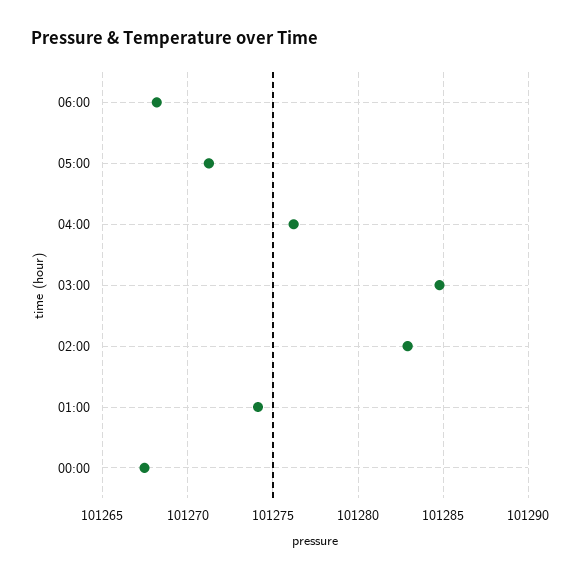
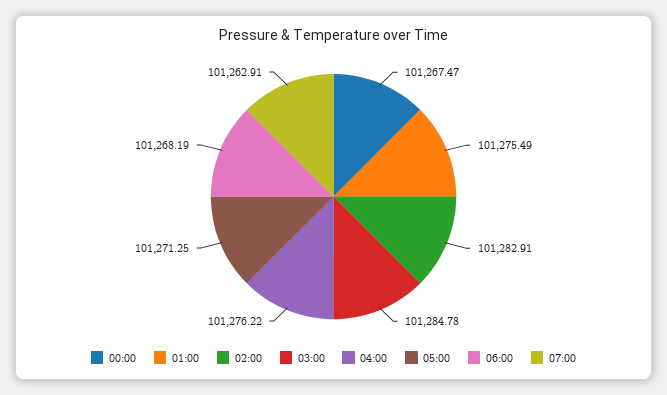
01:00: 101274 -> 101275.49
07:00: none -> 101262.91

